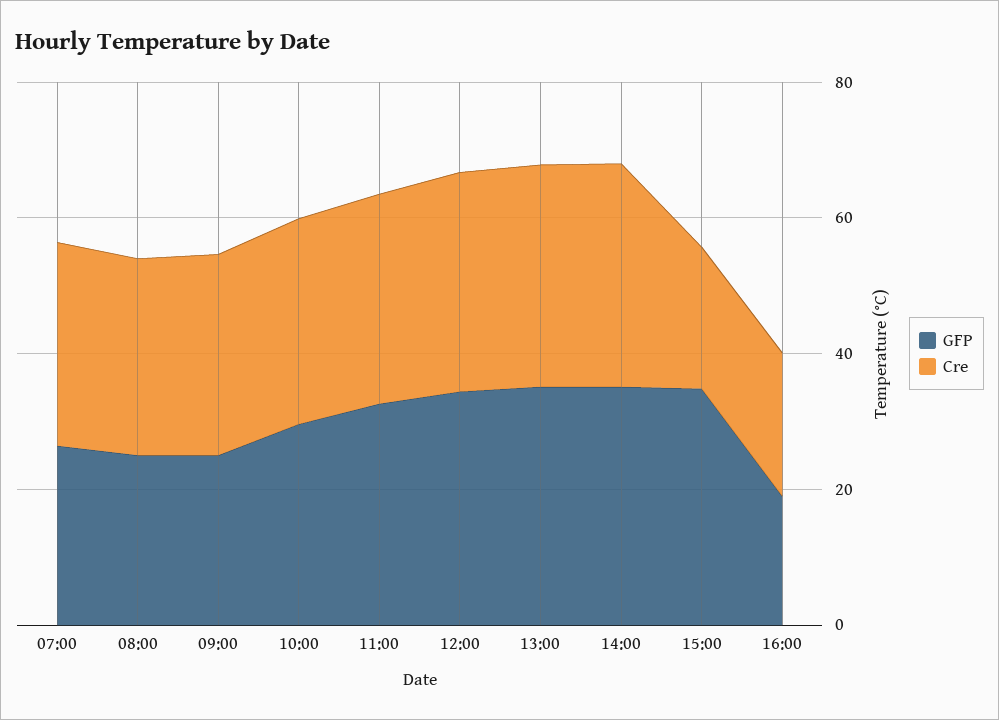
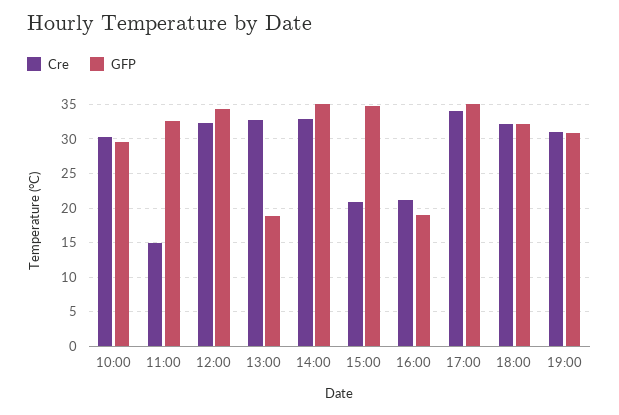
GFP, 07:00: 25 -> none
Cre, 07:00: 30 -> none
GFP, 08:00: 25 -> none
Cre, 08:00: 30 -> none
GFP, 09:00: 25 -> none
Cre, 09:00: 30 -> none
Cre, 11:00: 30 -> 15
GFP, 13:00: 35 -> 19
Cre, 17:00: none -> 34
GFP, 17:00: none -> 35
Cre, 18:00: none -> 32
GFP, 18:00: none -> 32
Cre, 19:00: none -> 31
GFP, 19:00: none -> 31

